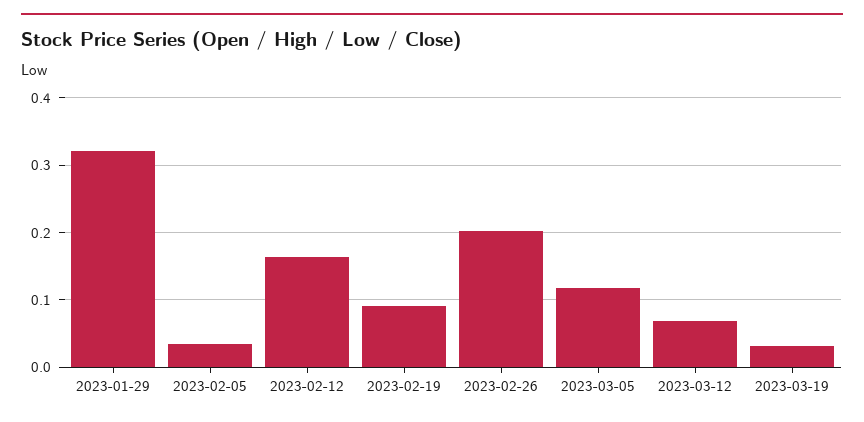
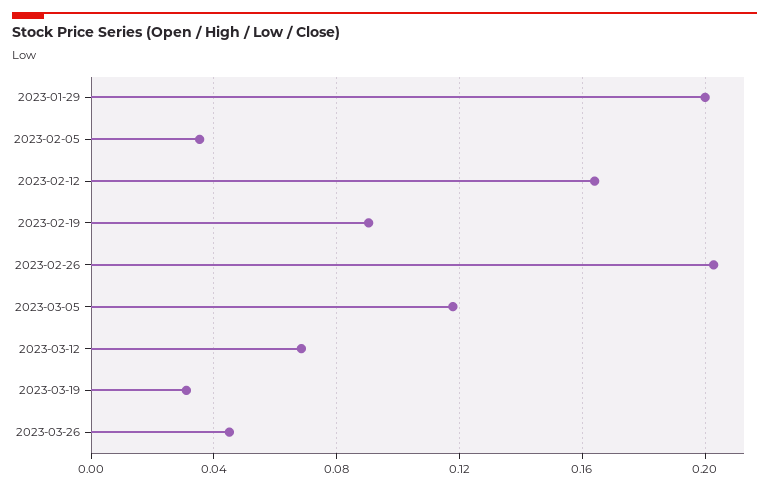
2023-01-29: 0.32 -> 0.2
2023-03-26: none -> 0.045

